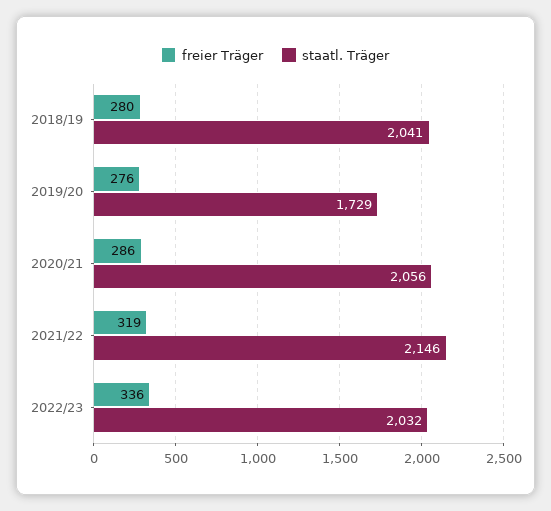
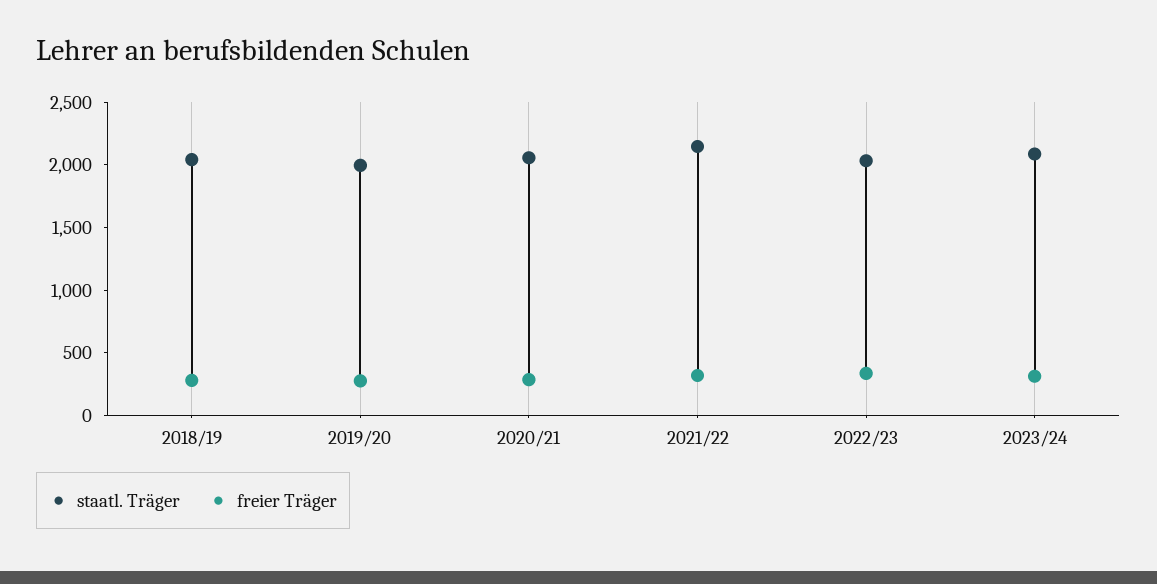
staatl. Träger, 2019/20: 1729 -> 2000
staatl. Träger, 2023/24: none -> 2100
freier Träger, 2023/24: none -> 300

